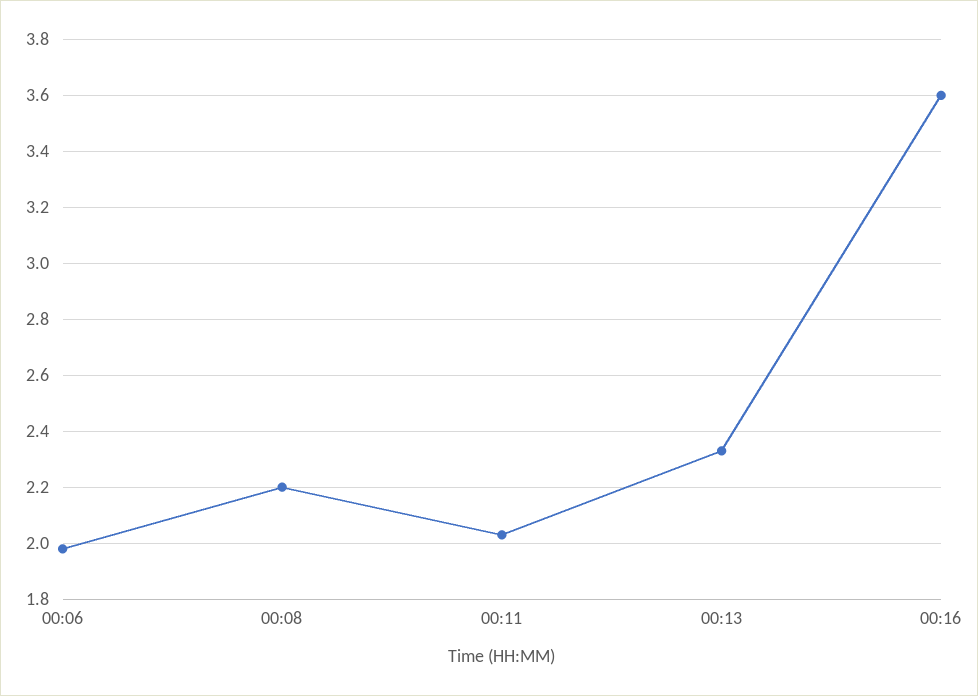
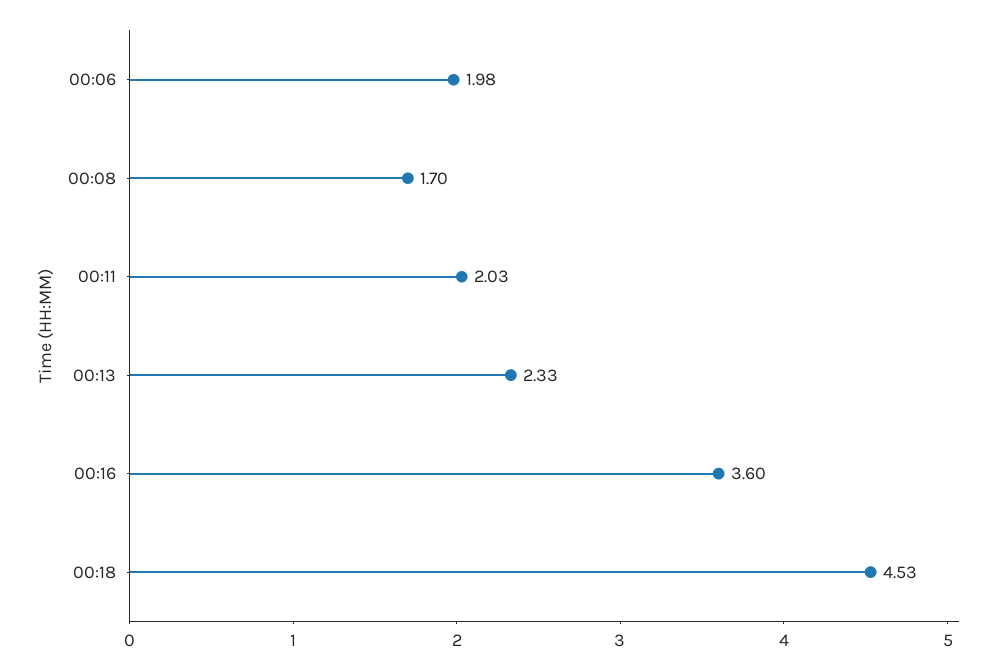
00:08: 2.2 -> 1.7
00:18: none -> 4.53

